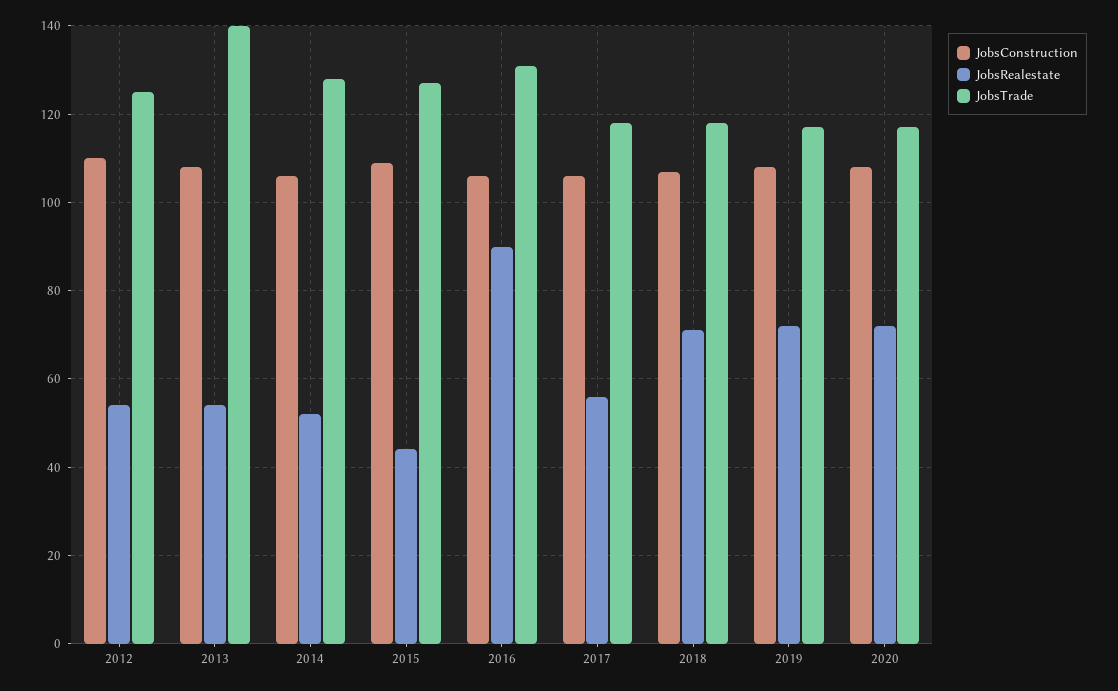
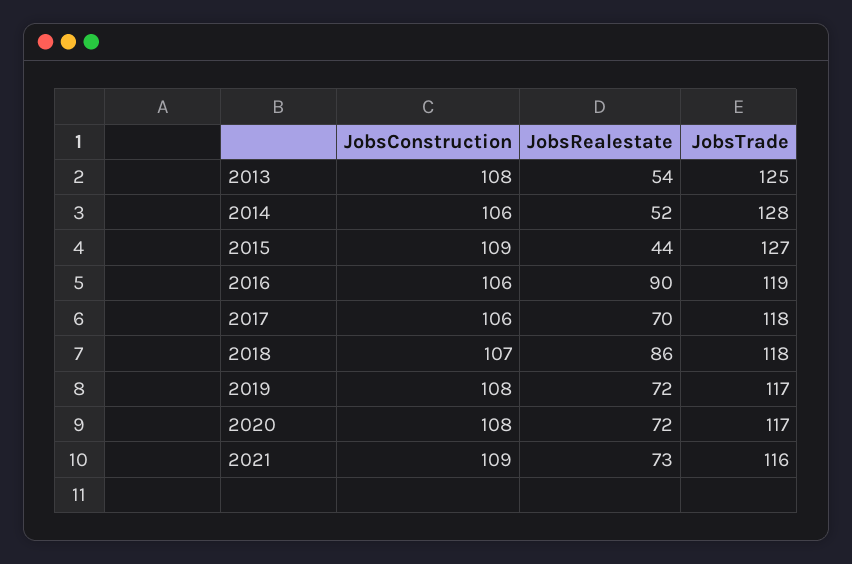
JobsConstruction, 2012: 110 -> none
JobsRealestate, 2012: 55 -> none
JobsTrade, 2012: 125 -> none
JobsTrade, 2013: 140 -> 125
JobsTrade, 2016: 130 -> 119
JobsRealestate, 2017: 55 -> 70
JobsRealestate, 2018: 70 -> 86
JobsConstruction, 2021: none -> 109
JobsRealestate, 2021: none -> 73
JobsTrade, 2021: none -> 116

